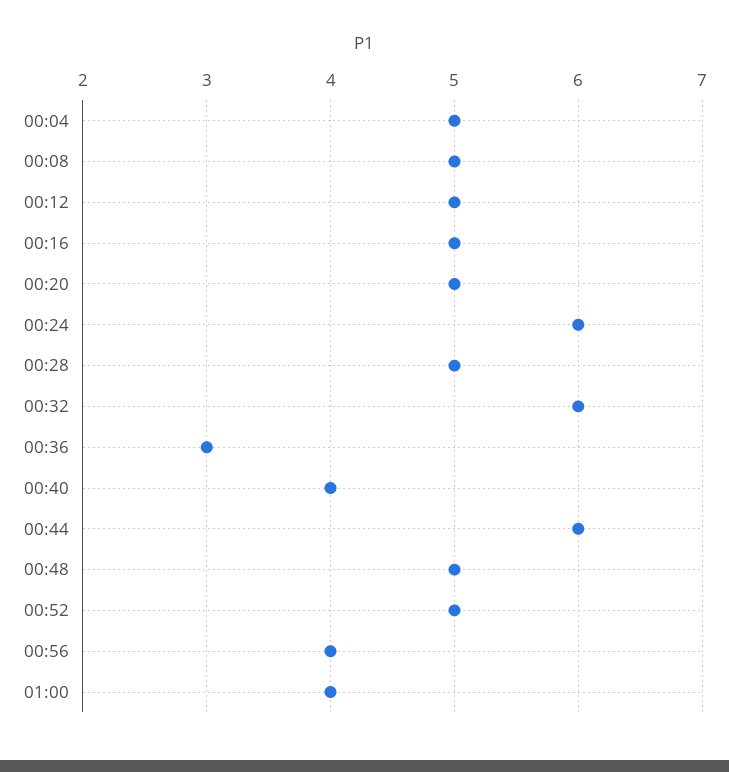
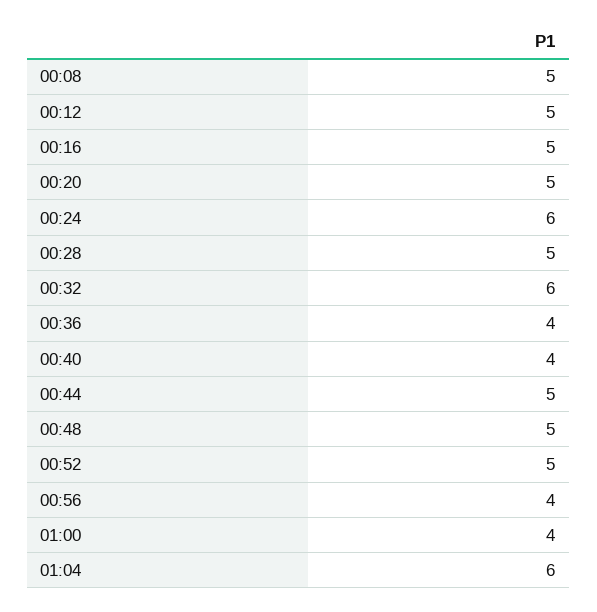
00:04: 5 -> none
00:36: 3 -> 4
00:44: 6 -> 5
01:04: none -> 6

